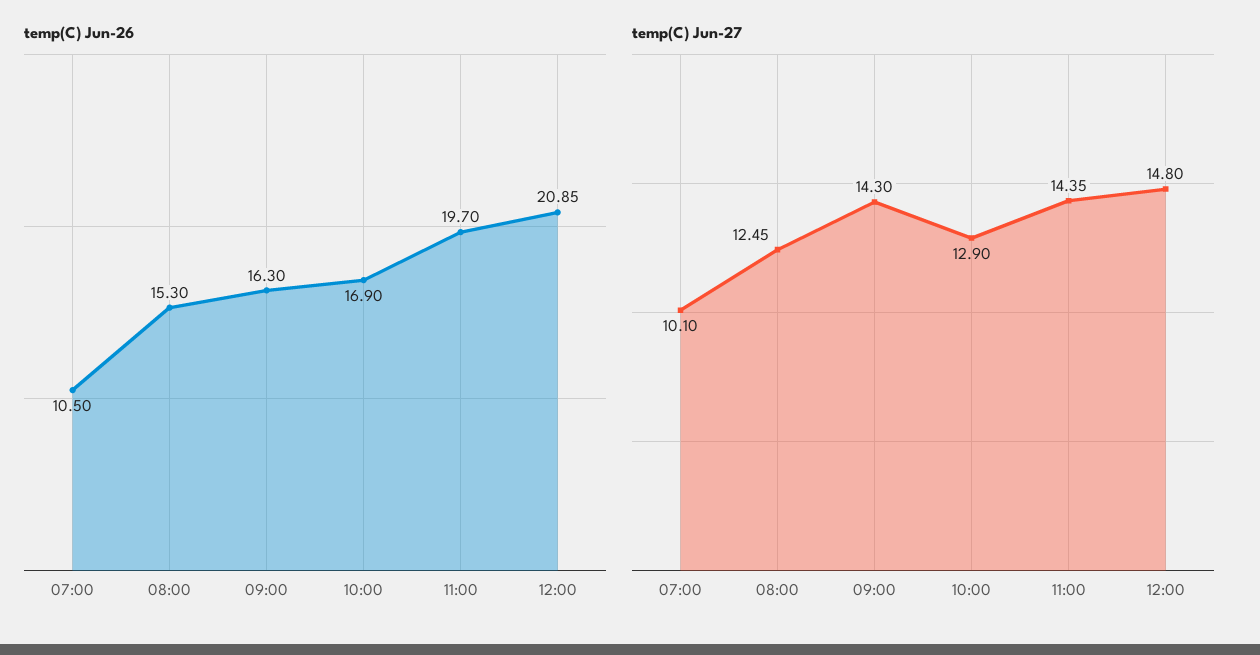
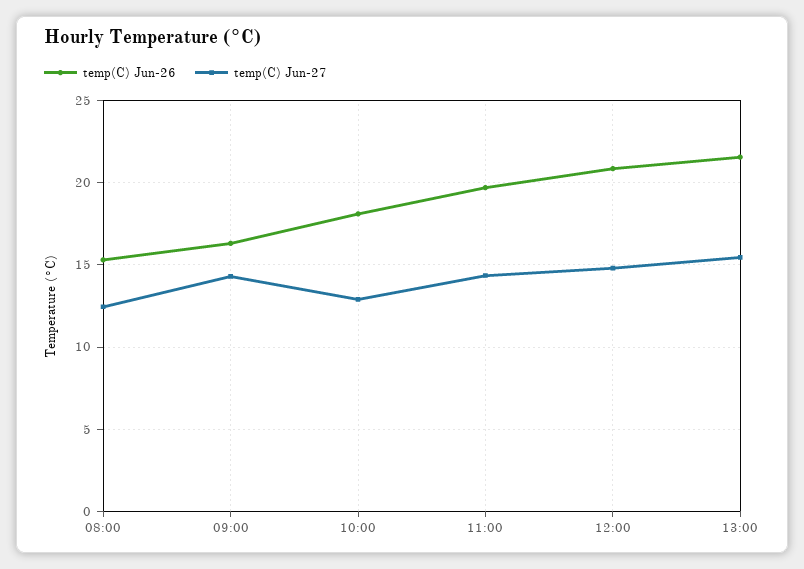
temp(C) Jun-26, 07:00: 10.5 -> none
temp(C) Jun-26, 10:00: 16.9 -> 18
temp(C) Jun-27, 07:00: 10.1 -> none
temp(C) Jun-26, 13:00: none -> 21.5
temp(C) Jun-27, 13:00: none -> 15.5

